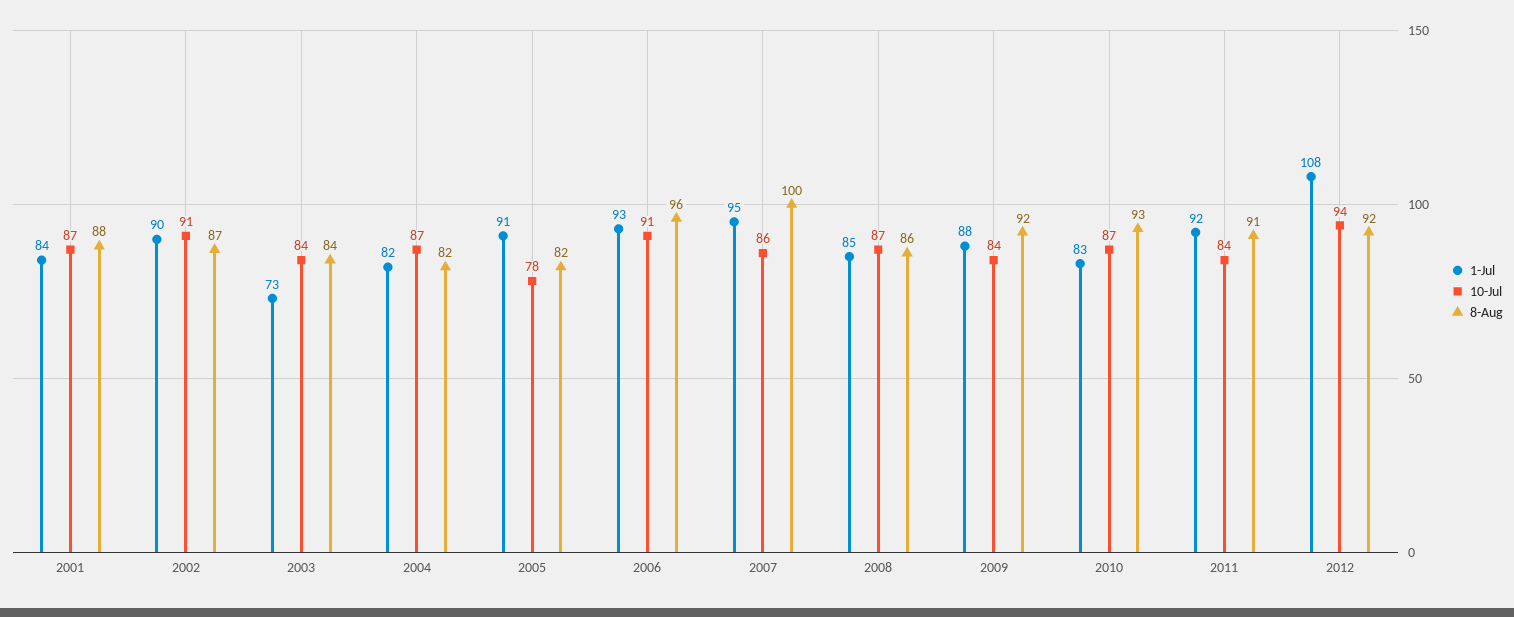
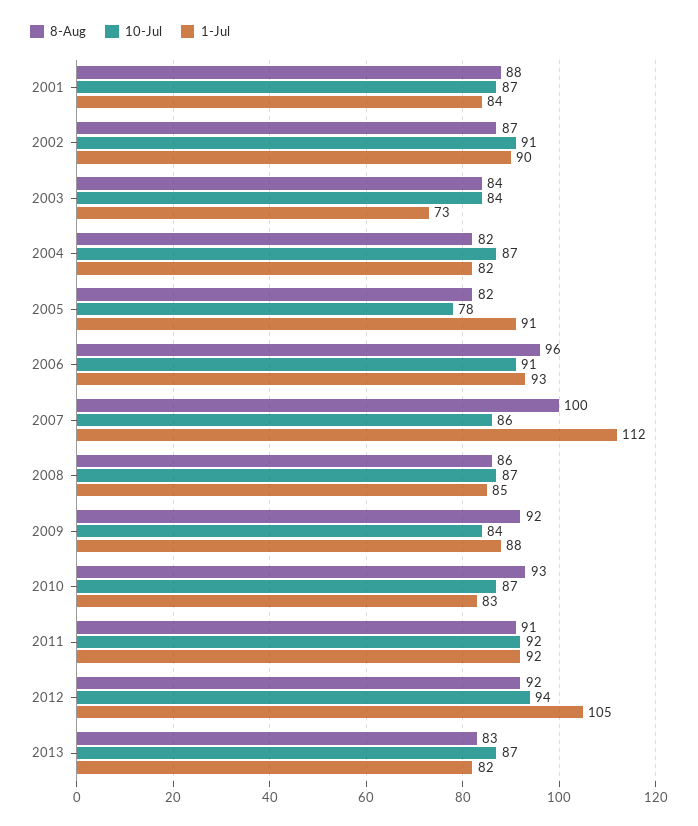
1-Jul, 2007: 95 -> 112
10-Jul, 2011: 84 -> 92
1-Jul, 2012: 108 -> 105
8-Aug, 2013: none -> 83
10-Jul, 2013: none -> 87
1-Jul, 2013: none -> 82

